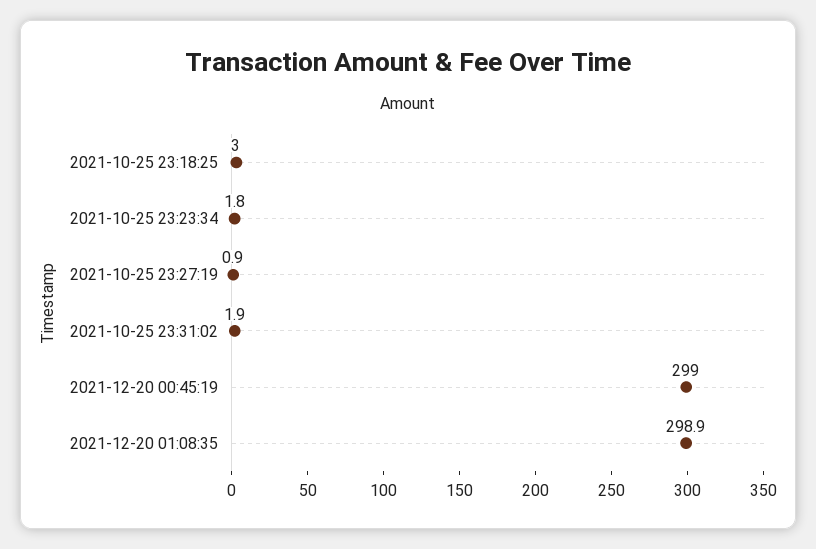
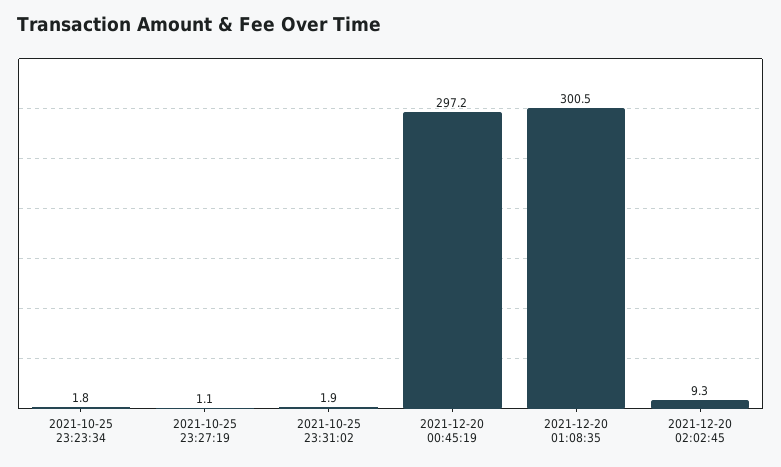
2021-10-25 23:18:25: 3 -> none
2021-10-25 23:27:19: 0.9 -> 1.1
2021-12-20 00:45:19: 299 -> 297.2
2021-12-20 01:08:35: 298.9 -> 300.5
2021-12-20 02:02:45: none -> 9.3

